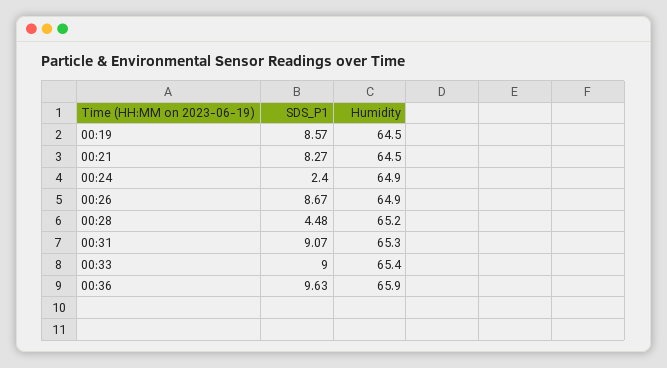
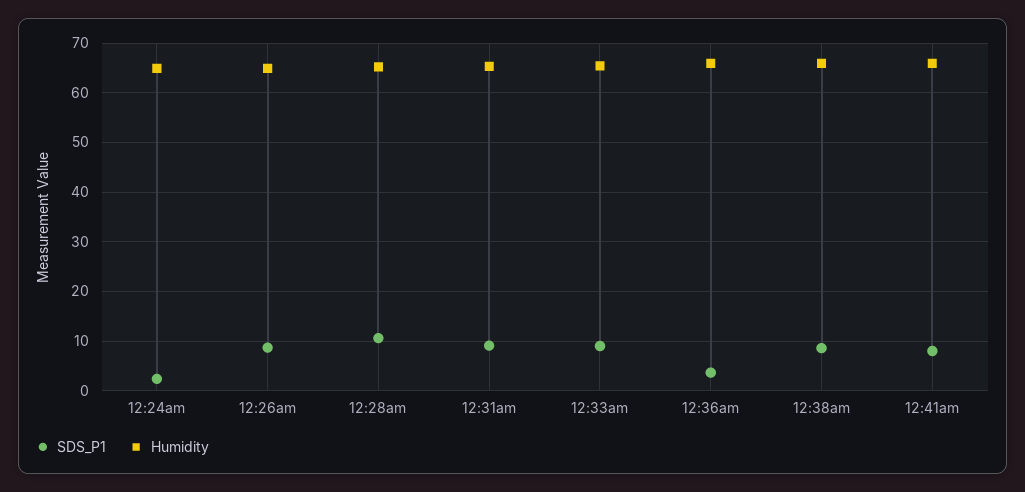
SDS_P1, 00:19: 8.57 -> none
Humidity, 00:19: 64.5 -> none
SDS_P1, 00:21: 8.27 -> none
Humidity, 00:21: 64.5 -> none
SDS_P1, 00:28: 4.48 -> 10
SDS_P1, 00:36: 9.63 -> 4
SDS_P1, 12:38am: none -> 8
Humidity, 12:38am: none -> 66
SDS_P1, 12:41am: none -> 8
Humidity, 12:41am: none -> 66

